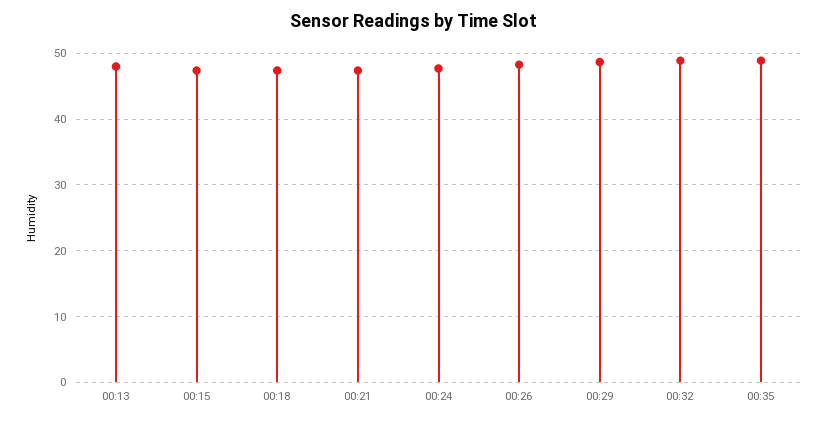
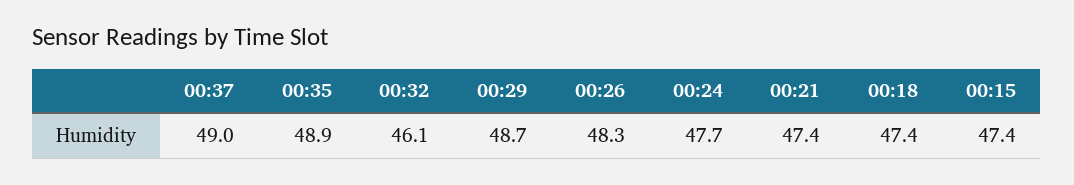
00:13: 48 -> none
00:32: 49 -> 46.1
00:37: none -> 49

